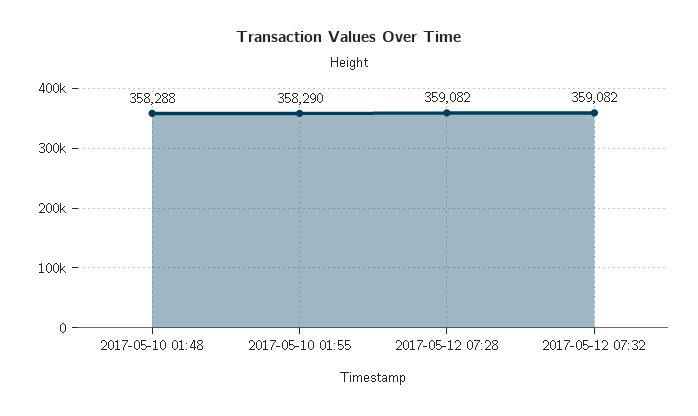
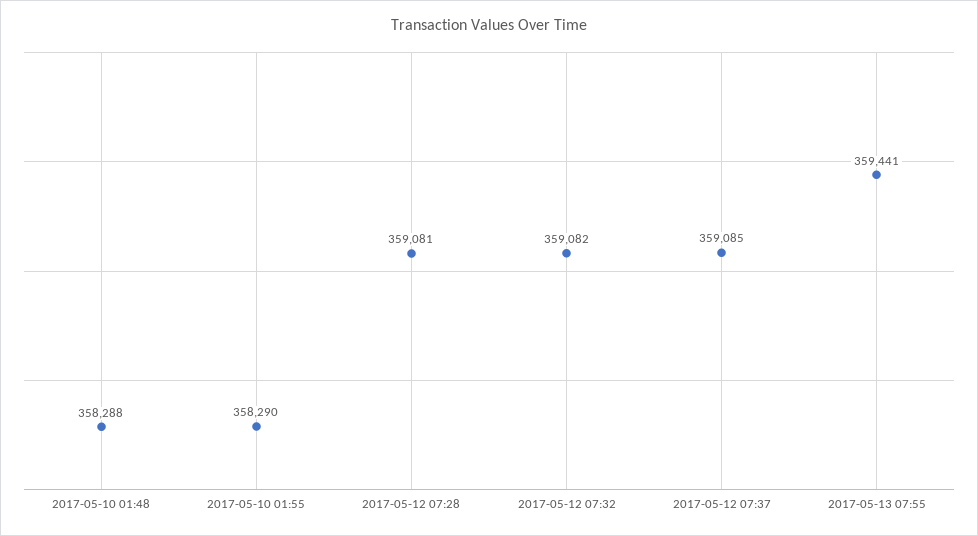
2017-05-12 07:28: 359082 -> 359081
2017-05-12 07:37: none -> 359085
2017-05-13 07:55: none -> 359441

